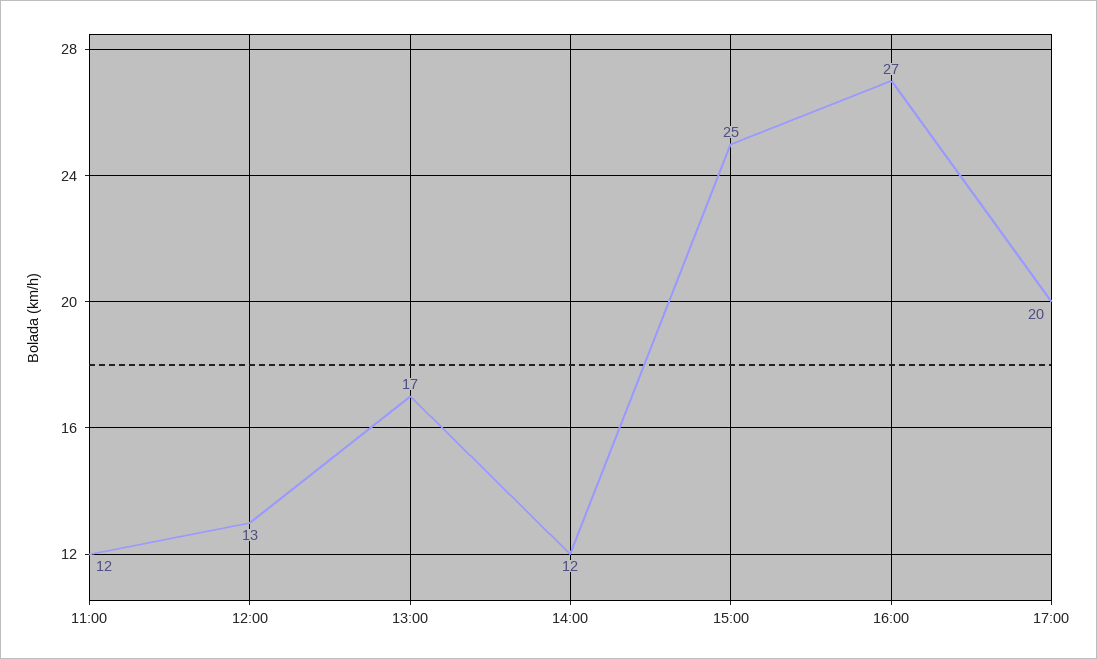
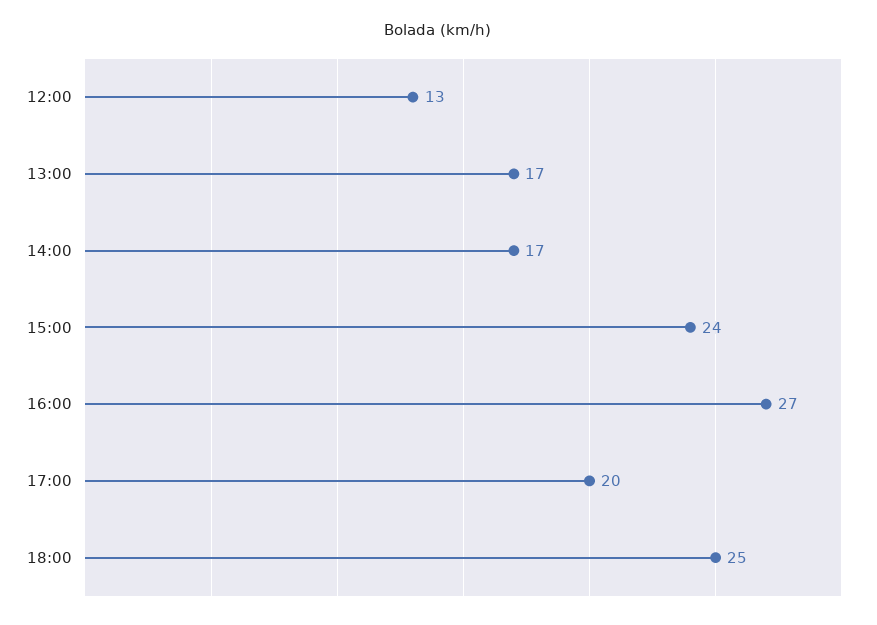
11:00: 12 -> none
14:00: 12 -> 17
15:00: 25 -> 24
18:00: none -> 25

